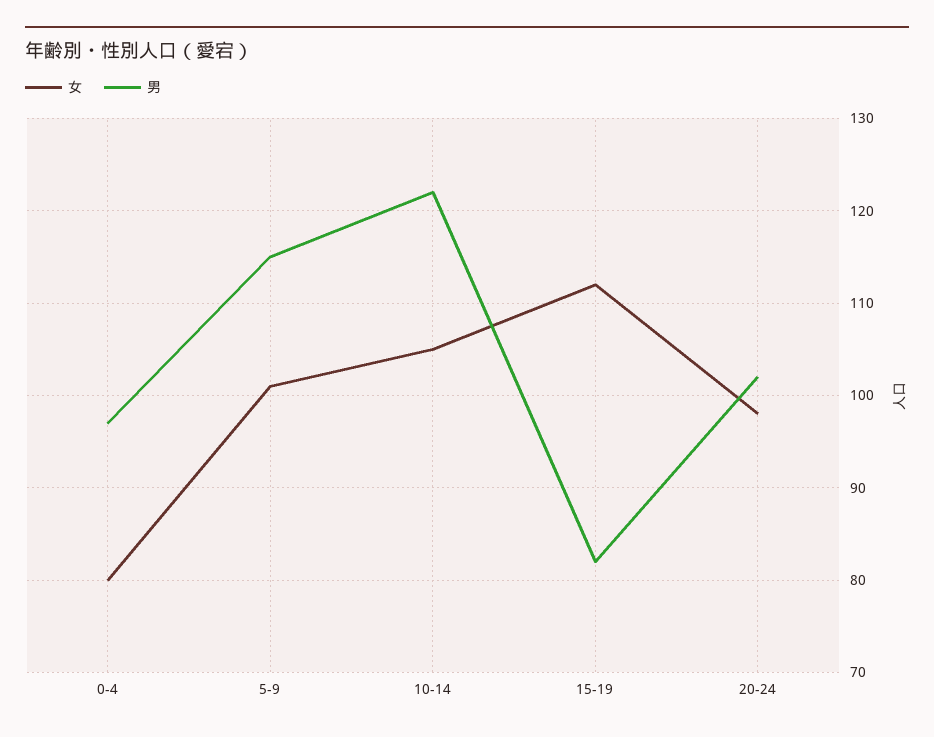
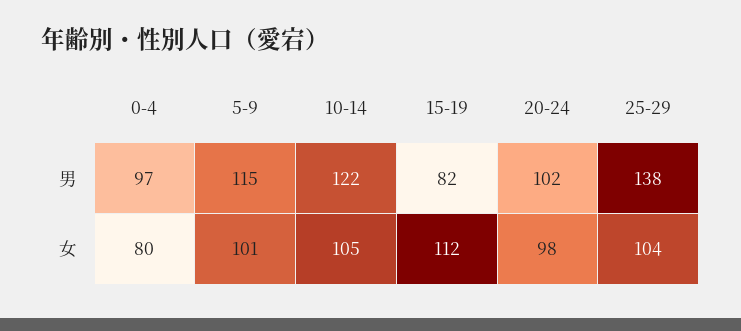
男, 25-29: none -> 138
女, 25-29: none -> 104

